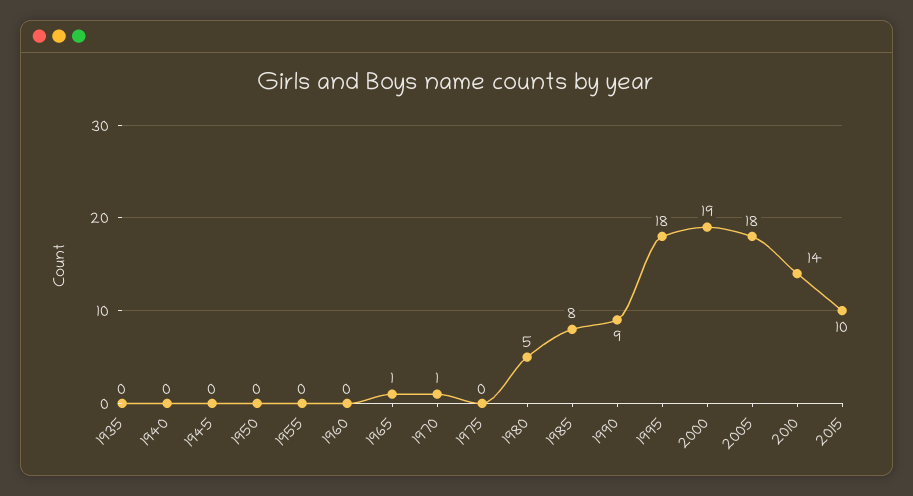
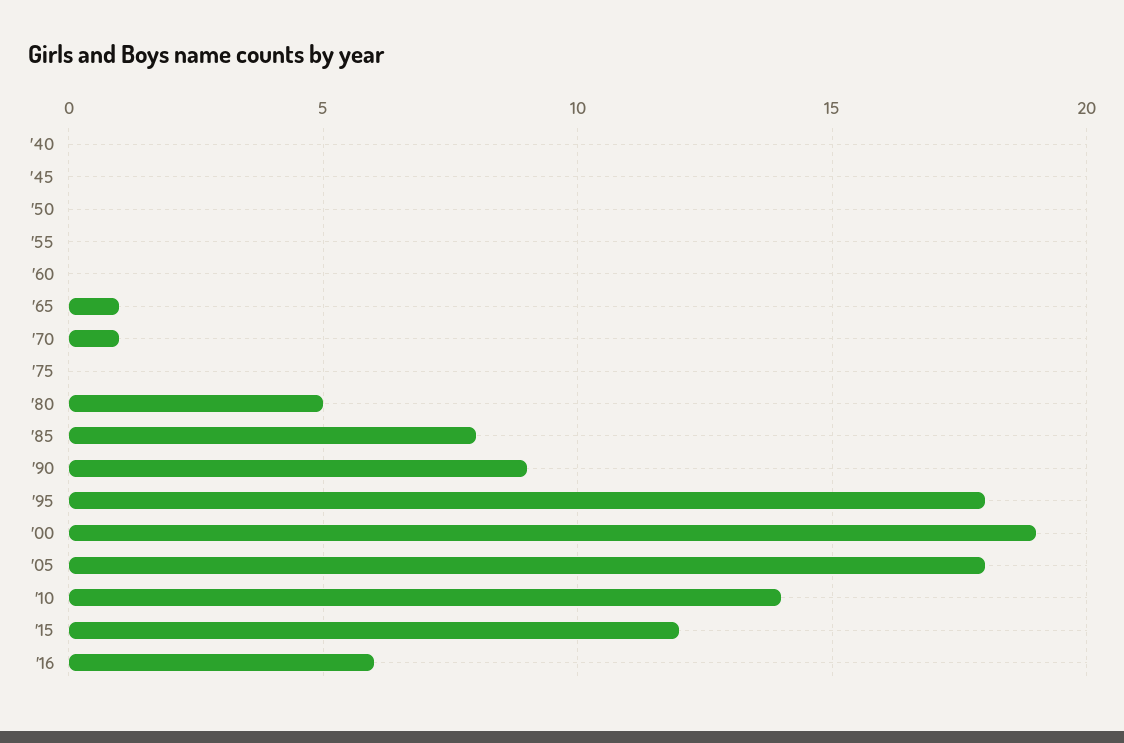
1935: 0 -> none
2015: 10 -> 12
'16: none -> 6

